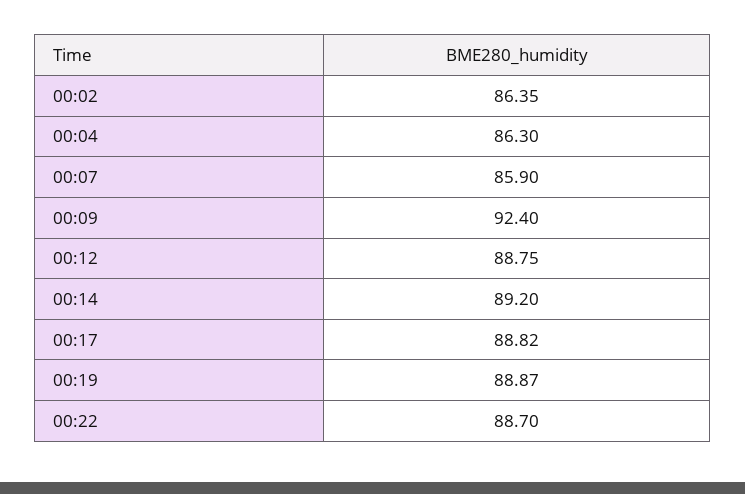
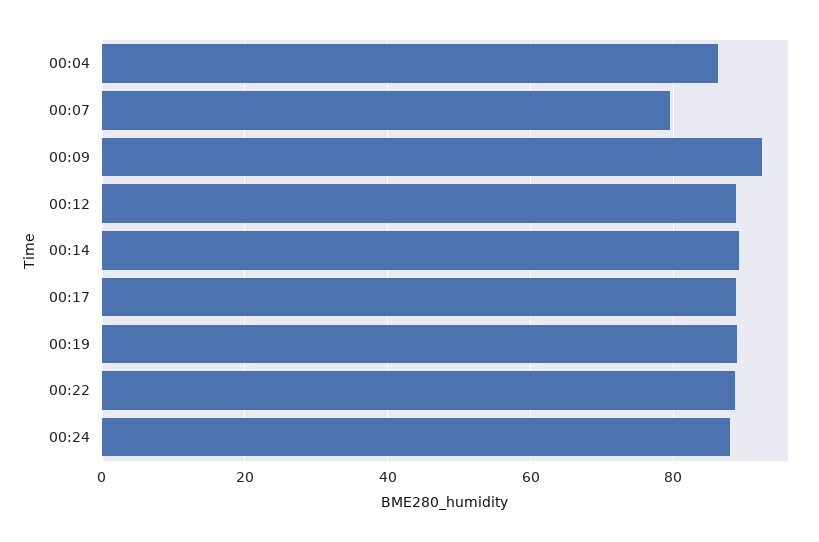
00:02: 86.35 -> none
00:07: 85.9 -> 80
00:24: none -> 88

